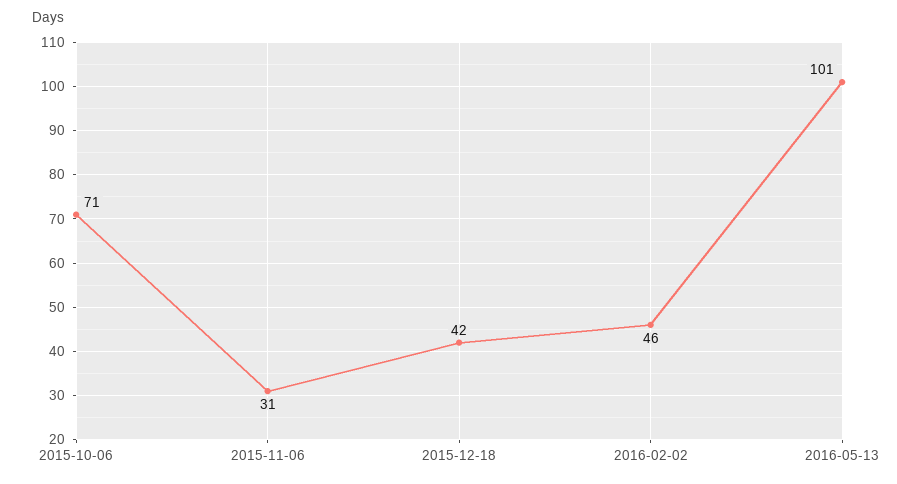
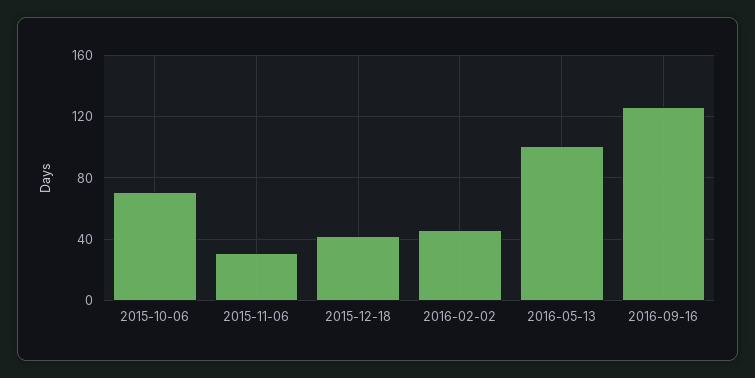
2016-09-16: none -> 125

